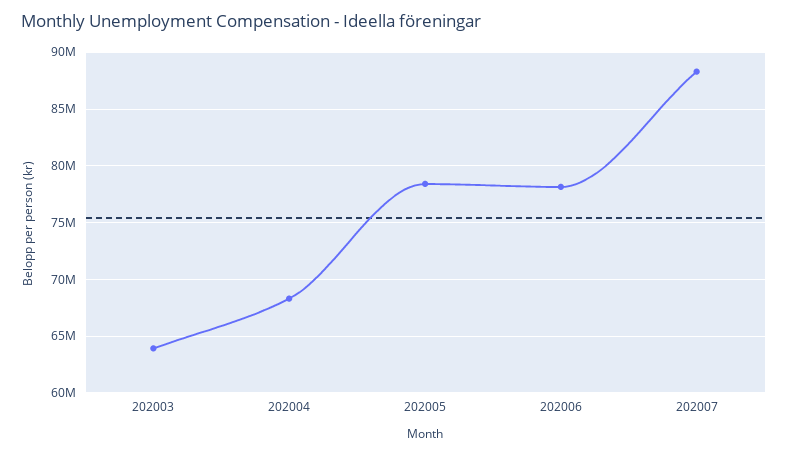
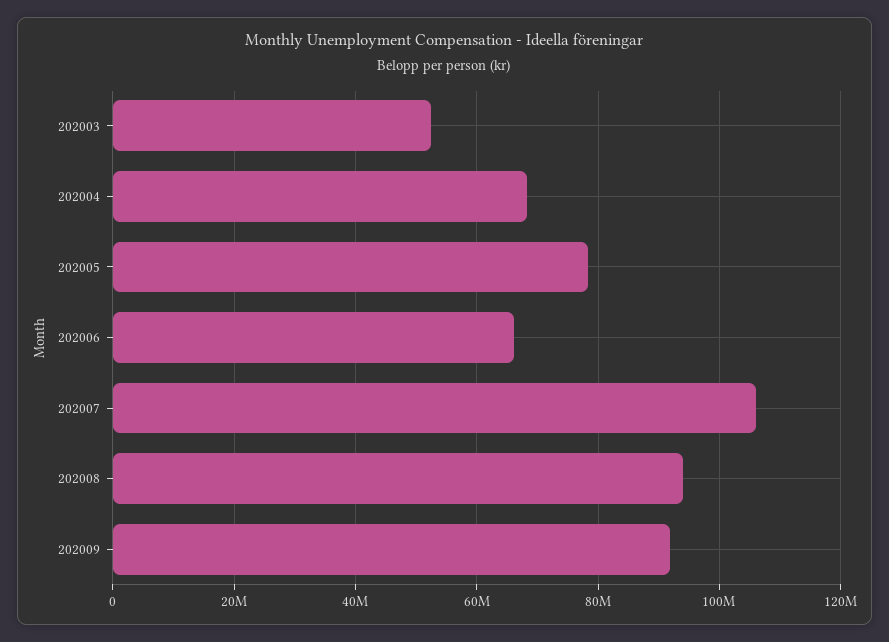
202003: 64000000 -> 52000000
202006: 78000000 -> 66000000
202007: 88000000 -> 106000000
202008: none -> 94000000
202009: none -> 92000000

